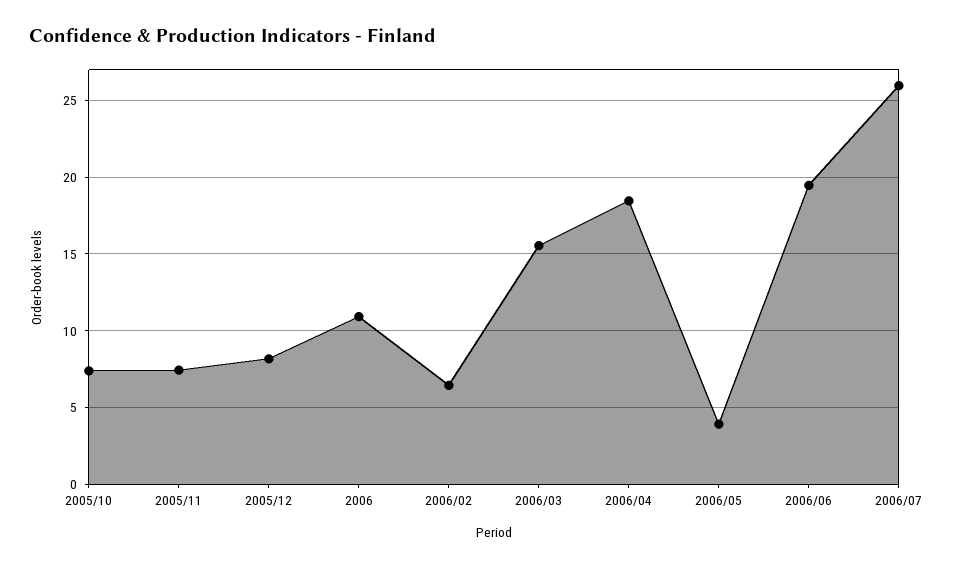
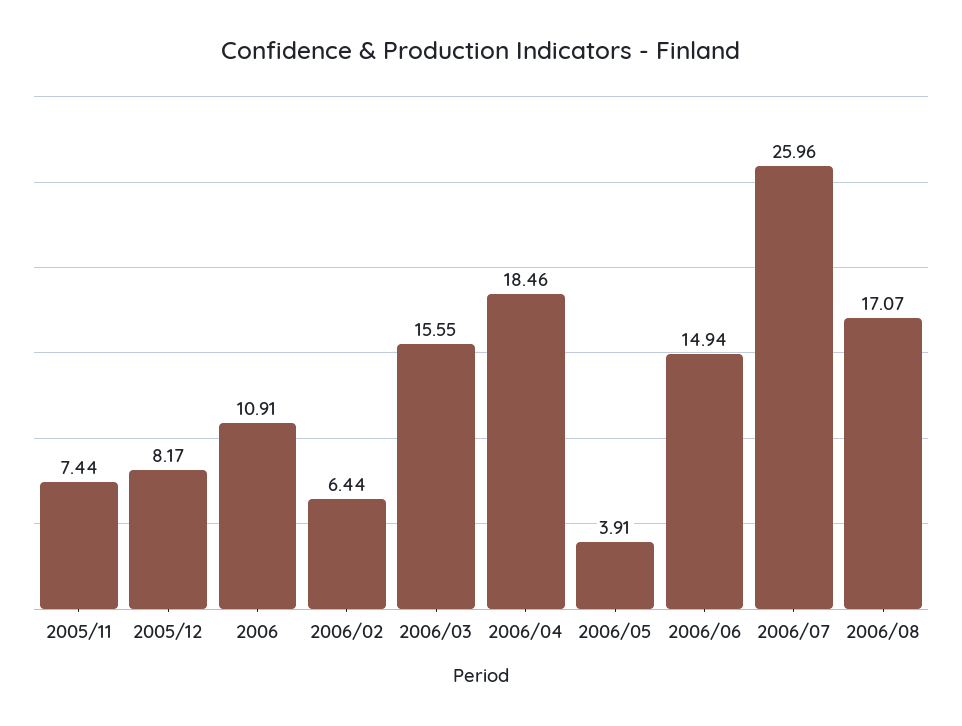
2005/10: 7.5 -> none
2006/06: 19.5 -> 14.94
2006/08: none -> 17.07

